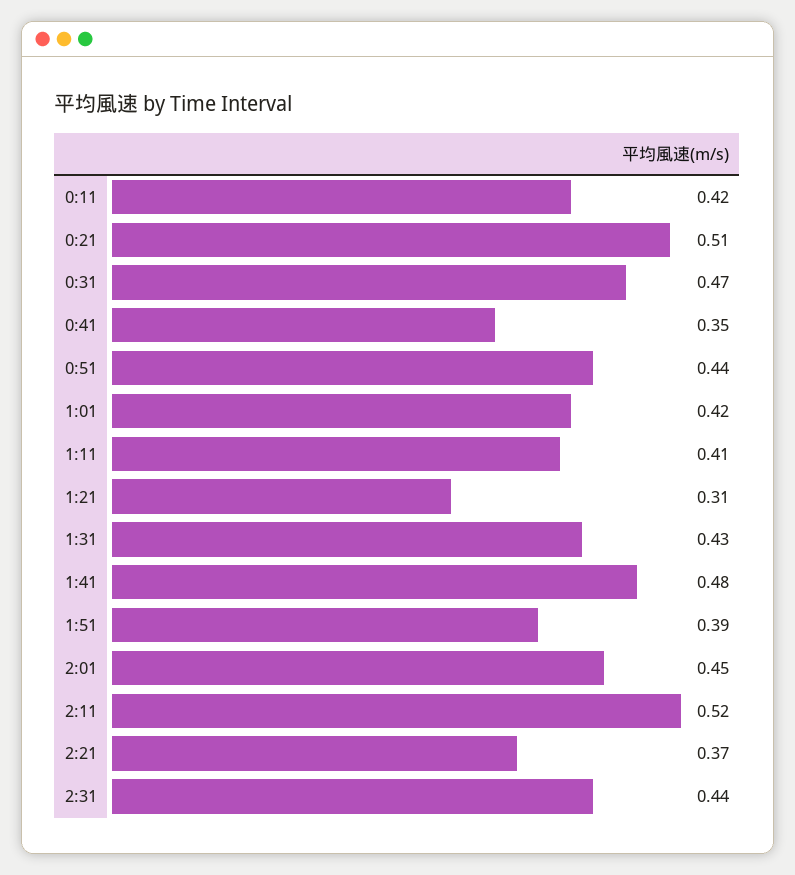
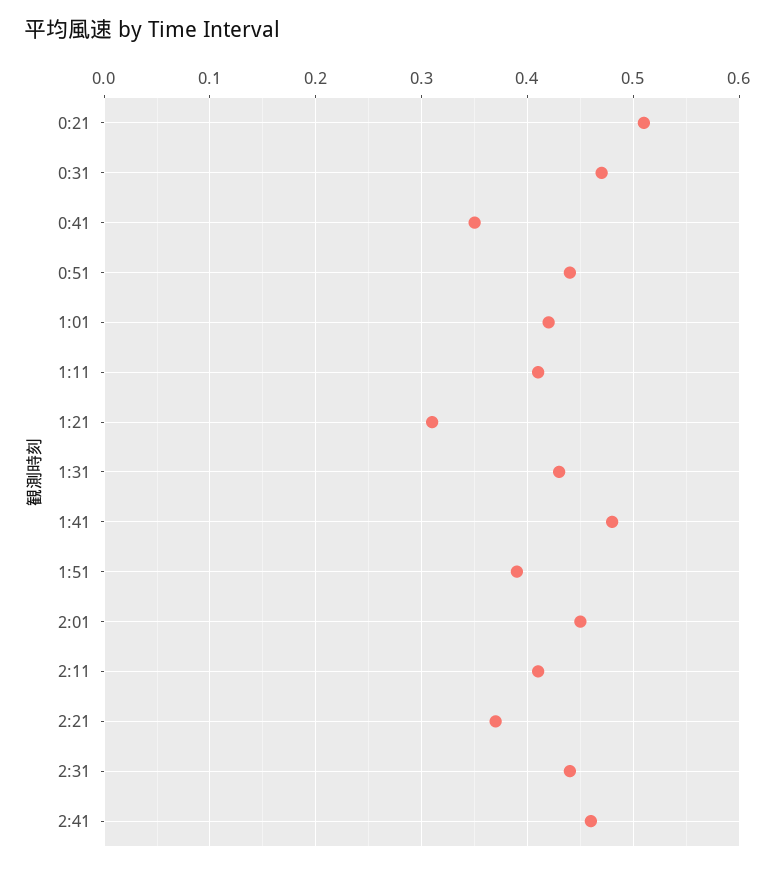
0:11: 0.42 -> none
2:11: 0.52 -> 0.41
2:41: none -> 0.46

